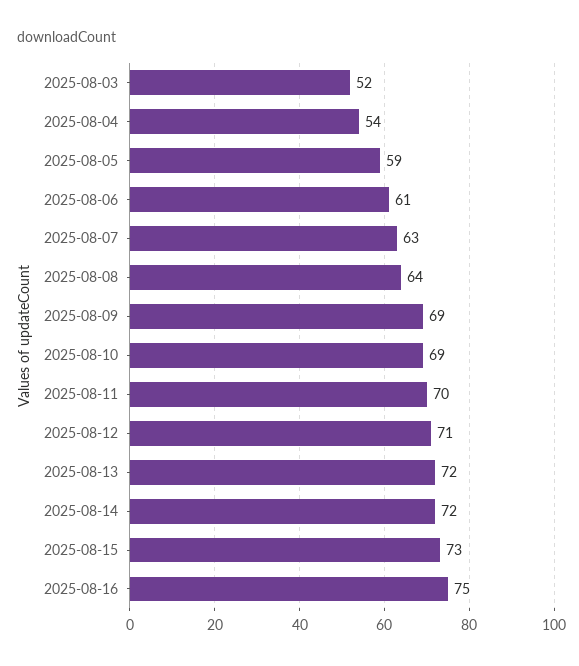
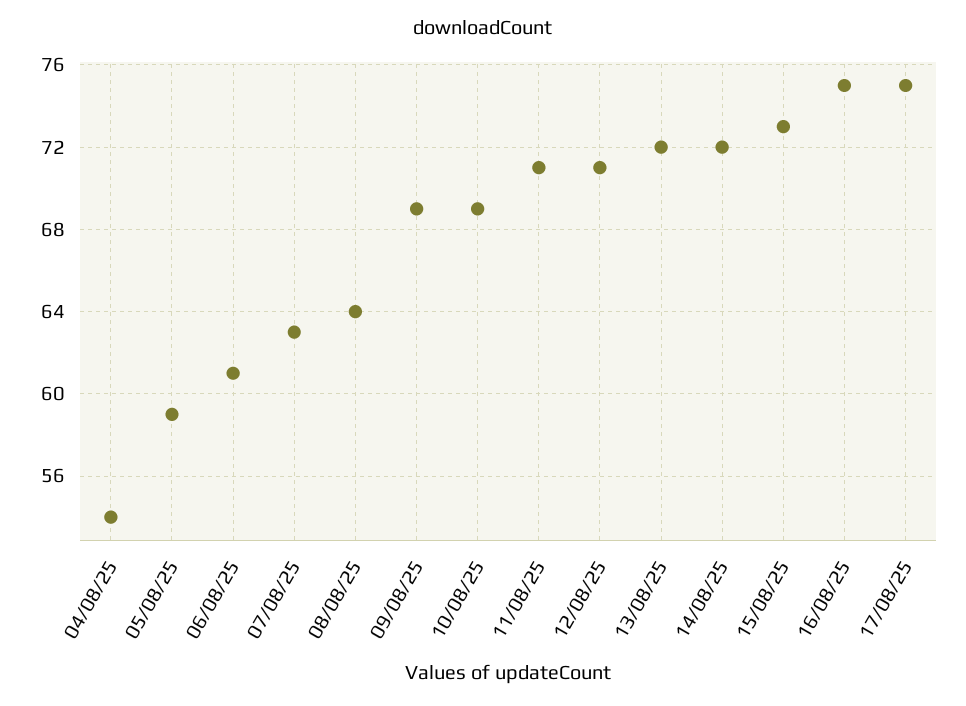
2025-08-03: 52 -> none
2025-08-11: 70 -> 71
17/08/25: none -> 75

